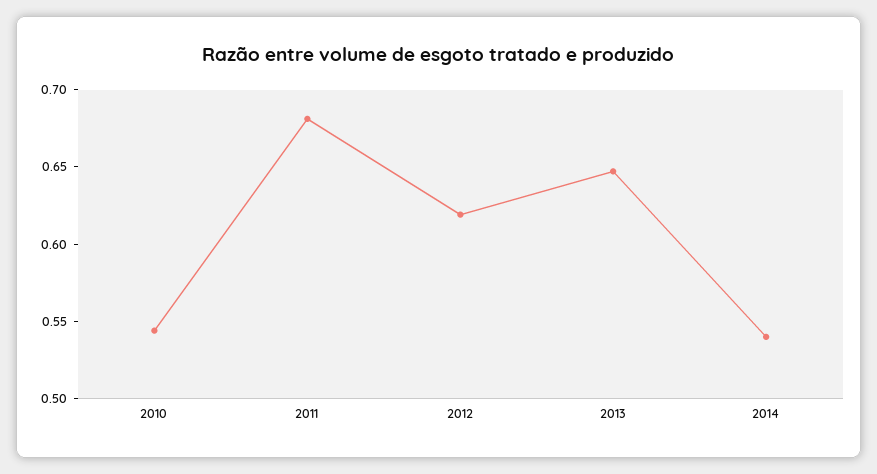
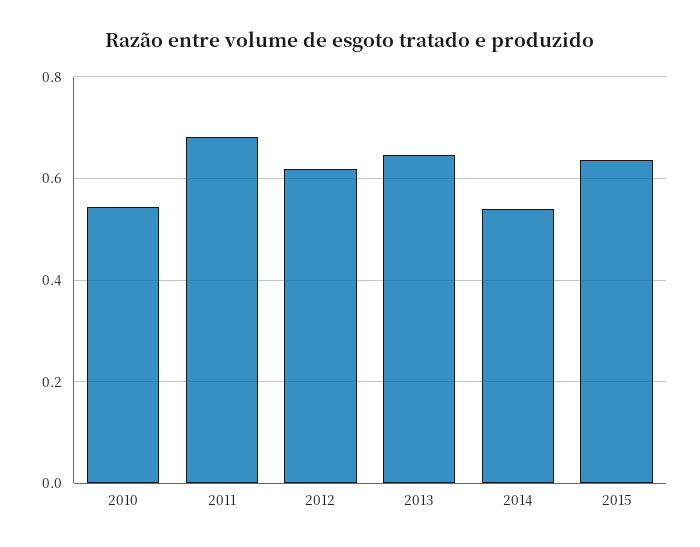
2015: none -> 0.64

